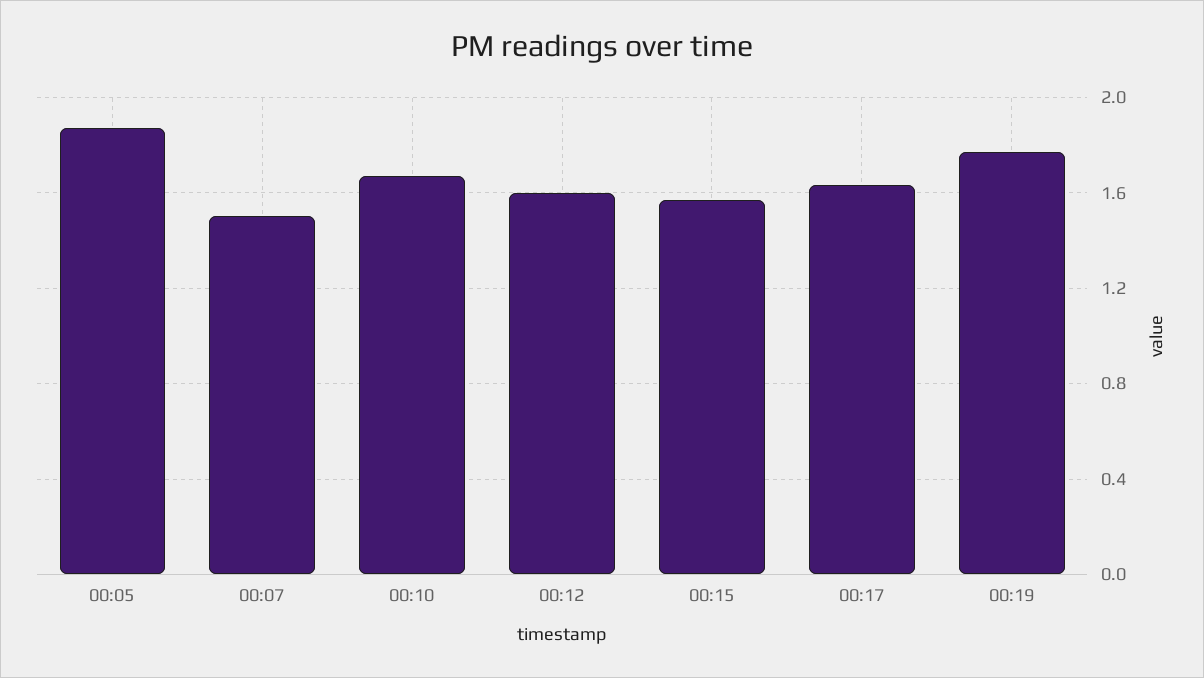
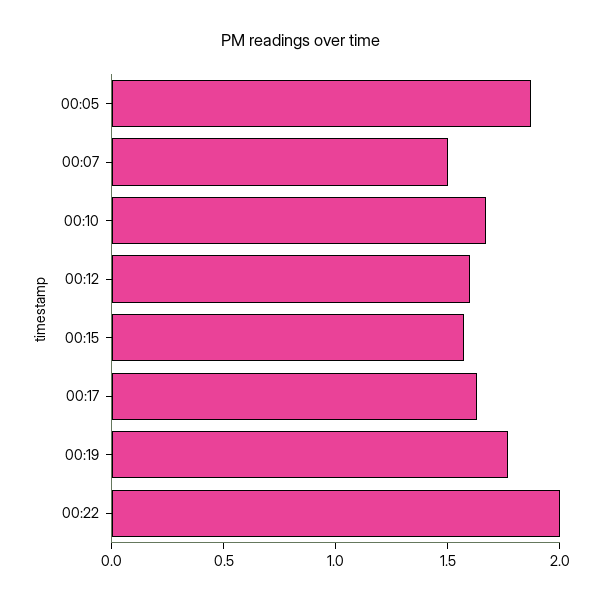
00:22: none -> 2

